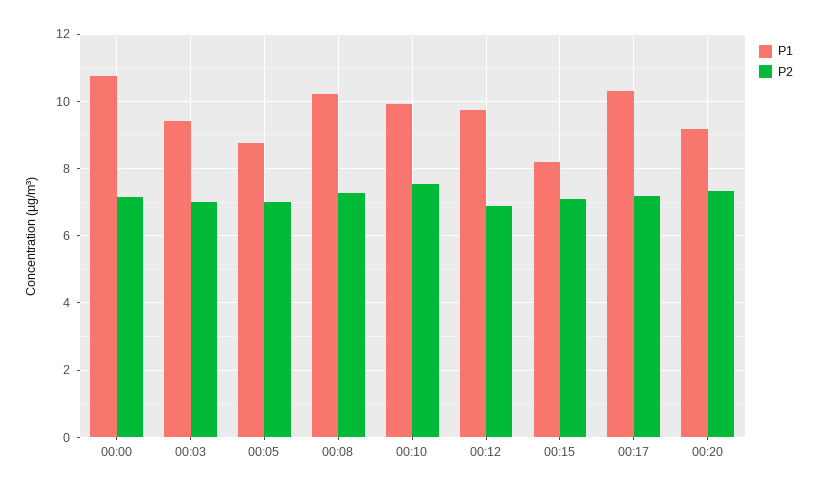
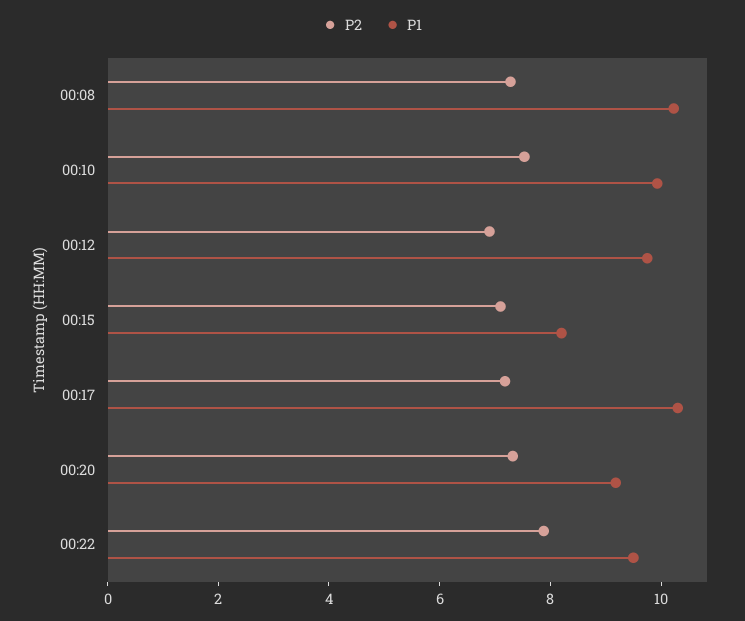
P1, 00:00: 10.8 -> none
P2, 00:00: 7.2 -> none
P1, 00:03: 9.4 -> none
P2, 00:03: 7 -> none
P1, 00:05: 8.8 -> none
P2, 00:05: 7 -> none
P2, 00:22: none -> 8
P1, 00:22: none -> 9.5

